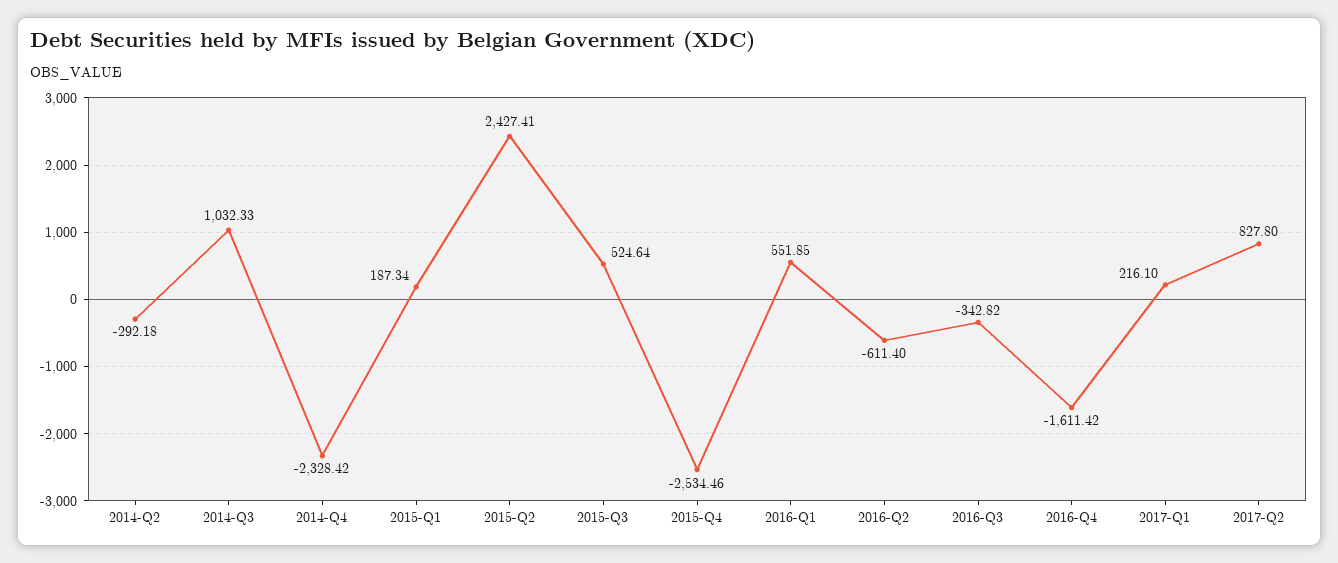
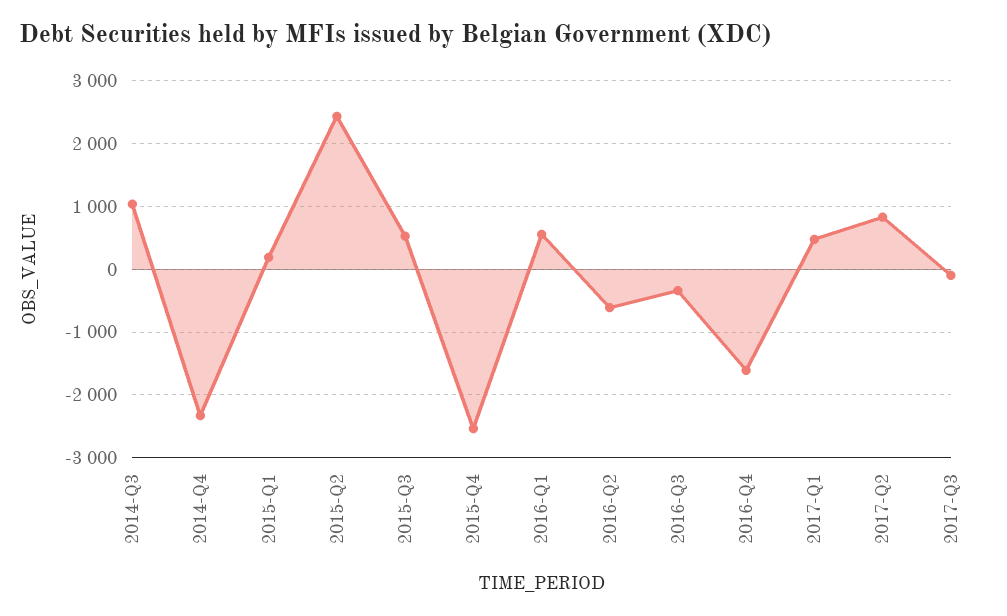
2014-Q2: -292.18 -> none
2017-Q1: 216.1 -> 500
2017-Q3: none -> -100

